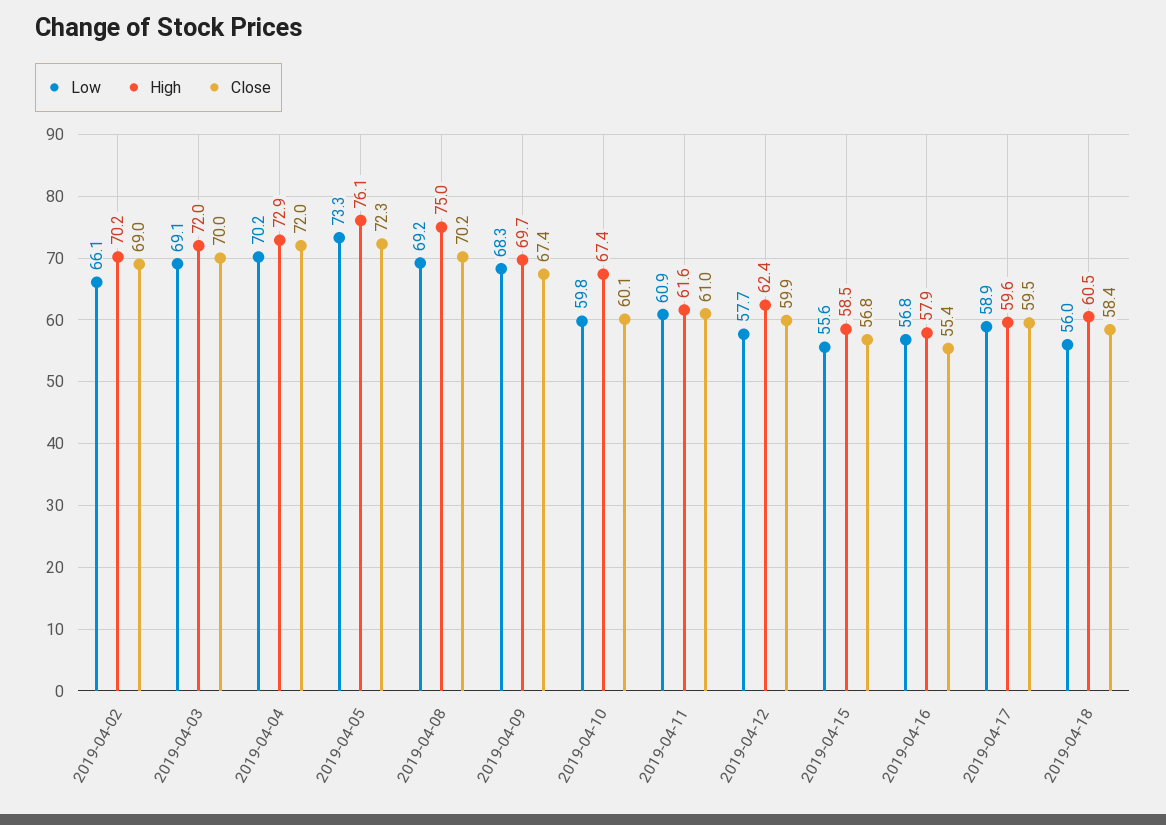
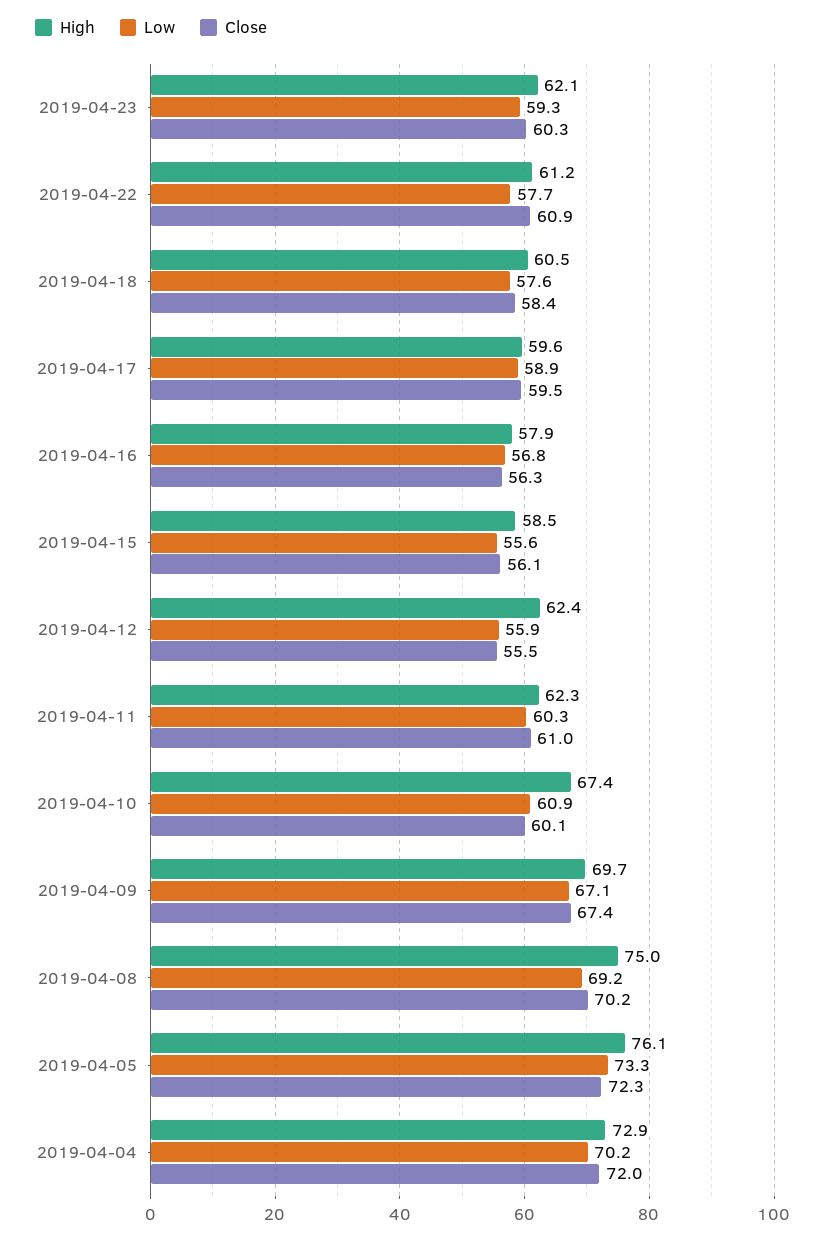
Low, 2019-04-02: 66.1 -> none
High, 2019-04-02: 70.2 -> none
Close, 2019-04-02: 69 -> none
Low, 2019-04-03: 69.1 -> none
High, 2019-04-03: 72 -> none
Close, 2019-04-03: 70 -> none
Low, 2019-04-09: 68.3 -> 67.1
Low, 2019-04-10: 59.8 -> 60.9
Low, 2019-04-11: 60.9 -> 60.3
High, 2019-04-11: 61.6 -> 62.3
Low, 2019-04-12: 57.7 -> 55.9
Close, 2019-04-12: 59.9 -> 55.5
Close, 2019-04-15: 56.8 -> 56.1
Close, 2019-04-16: 55.4 -> 56.3
Low, 2019-04-18: 56 -> 57.6
High, 2019-04-23: none -> 62.1
Low, 2019-04-23: none -> 59.3
Close, 2019-04-23: none -> 60.3
High, 2019-04-22: none -> 61.2
Low, 2019-04-22: none -> 57.7
Close, 2019-04-22: none -> 60.9

